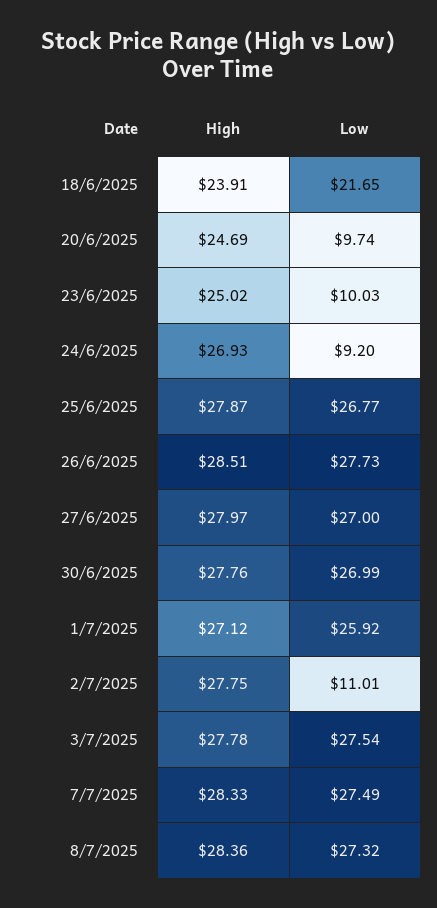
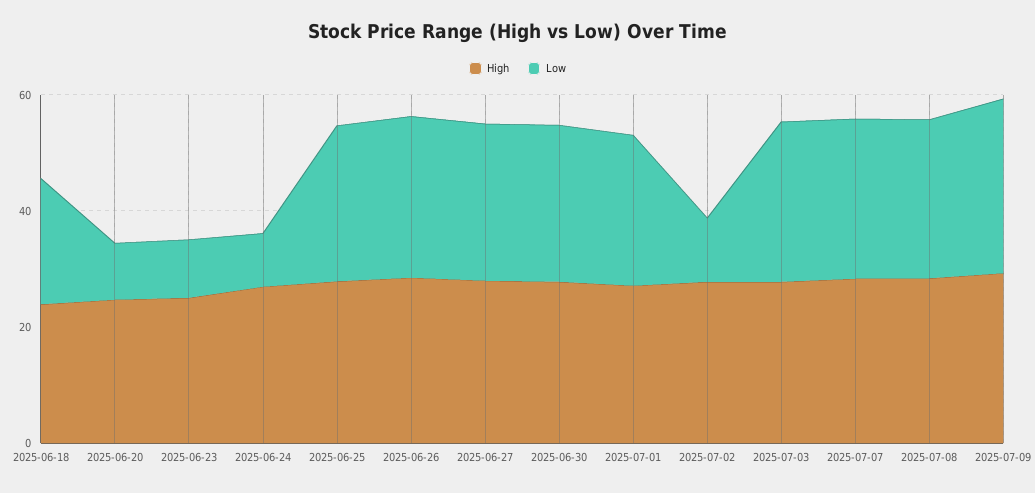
High, 2025-07-09: none -> 30
Low, 2025-07-09: none -> 30

